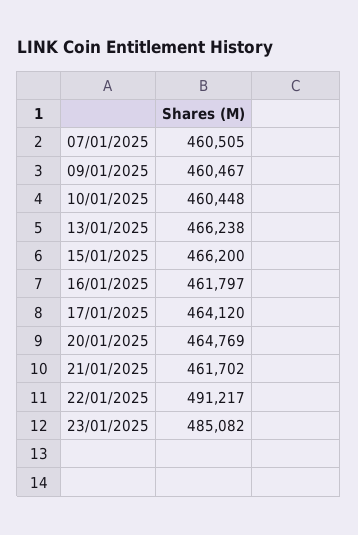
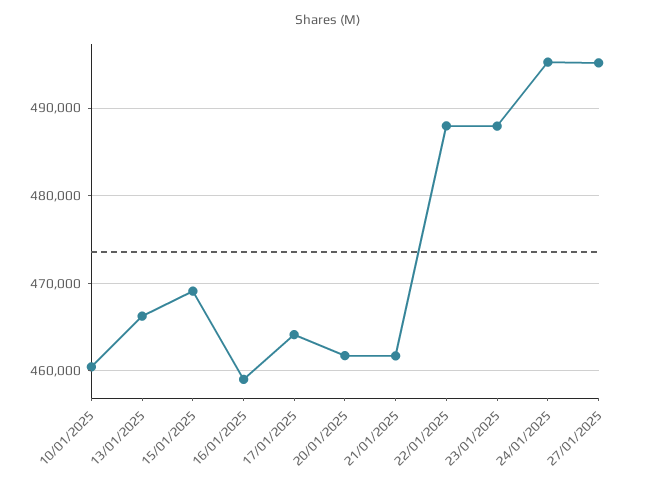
07/01/2025: 460505 -> none
09/01/2025: 460467 -> none
15/01/2025: 466200 -> 469000
16/01/2025: 461797 -> 459000
20/01/2025: 464769 -> 462000
22/01/2025: 491217 -> 488000
23/01/2025: 485082 -> 488000
24/01/2025: none -> 495000
27/01/2025: none -> 495000

